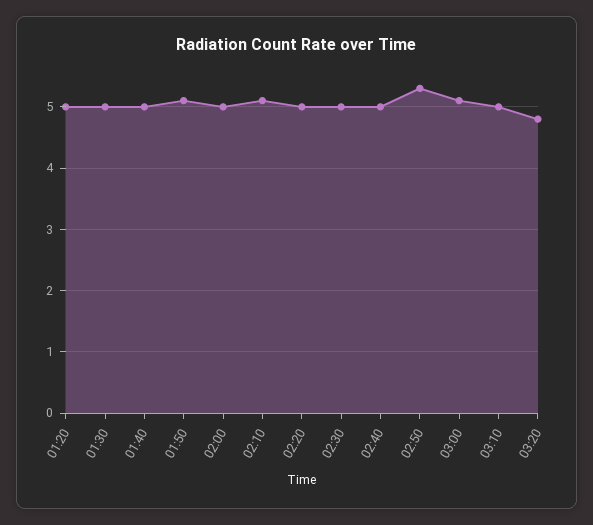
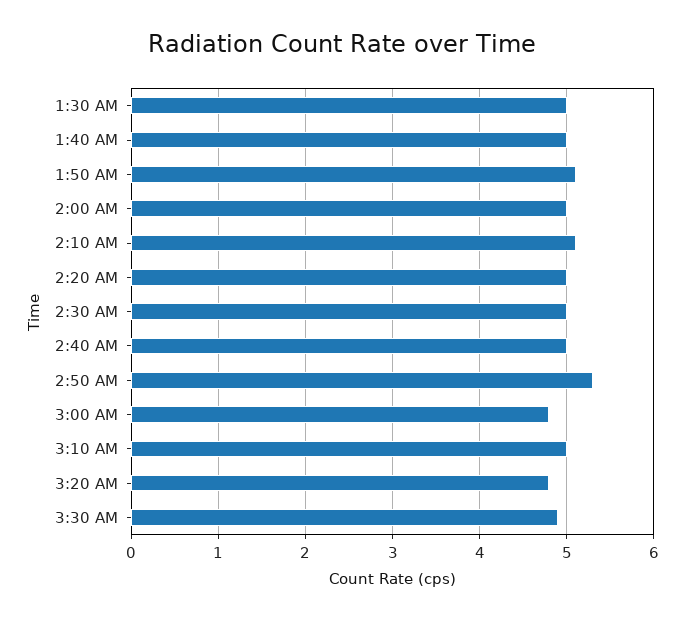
01:20: 5 -> none
03:00: 5.1 -> 4.8
3:30 AM: none -> 4.9

